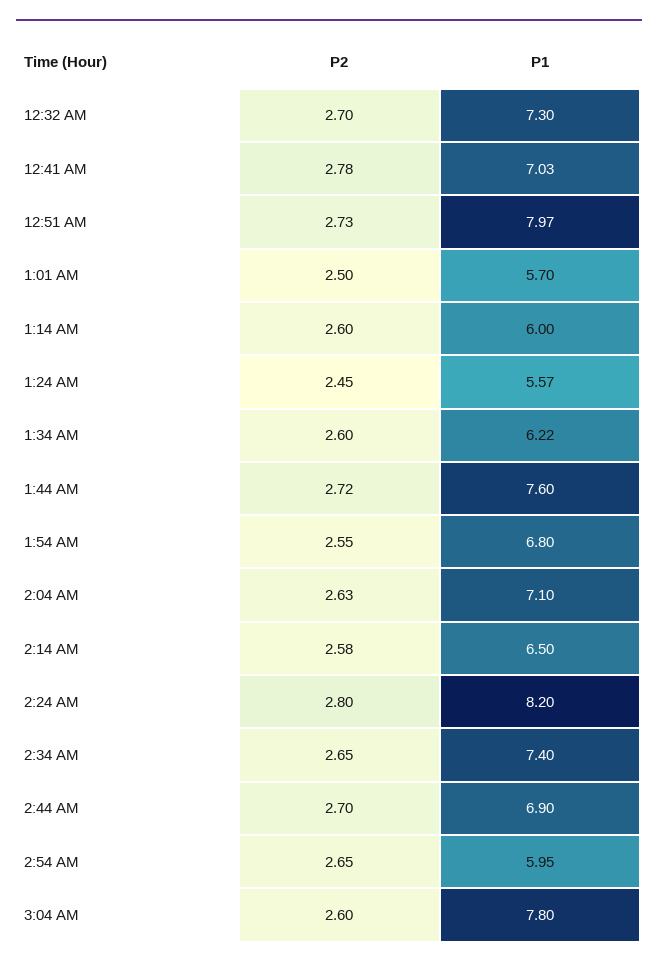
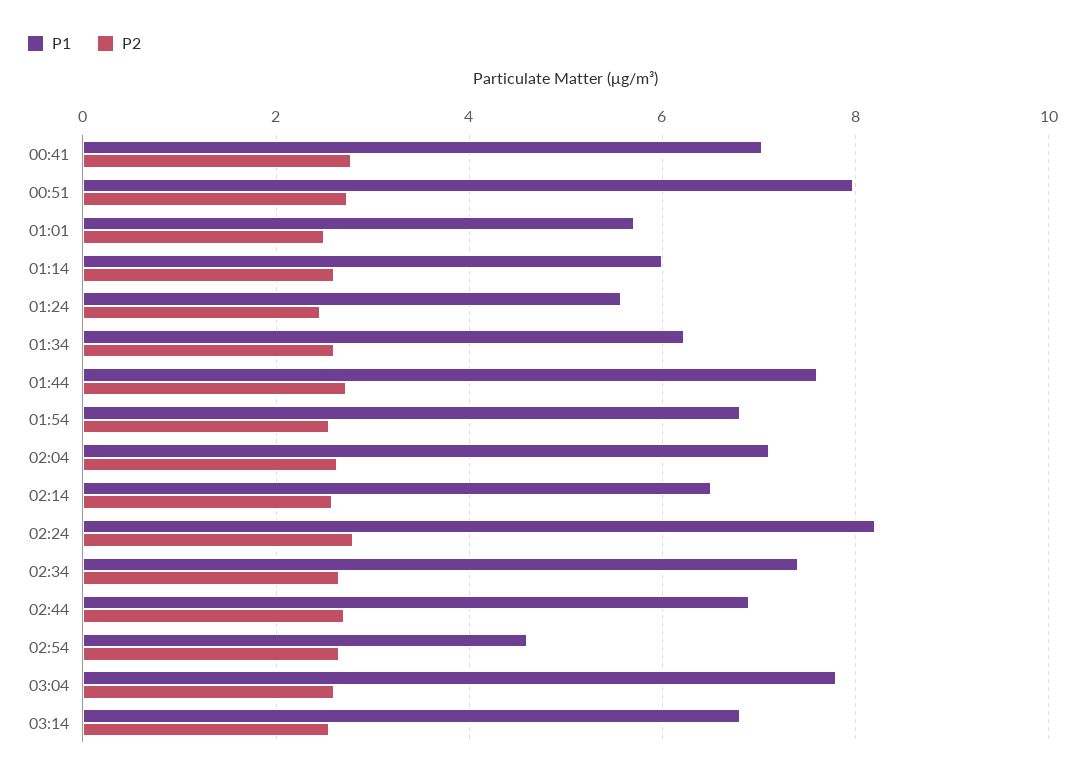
P2, 12:32 AM: 2.7 -> none
P1, 12:32 AM: 7.3 -> none
P1, 2:54 AM: 5.95 -> 4.6
P1, 03:14: none -> 6.8
P2, 03:14: none -> 2.6

